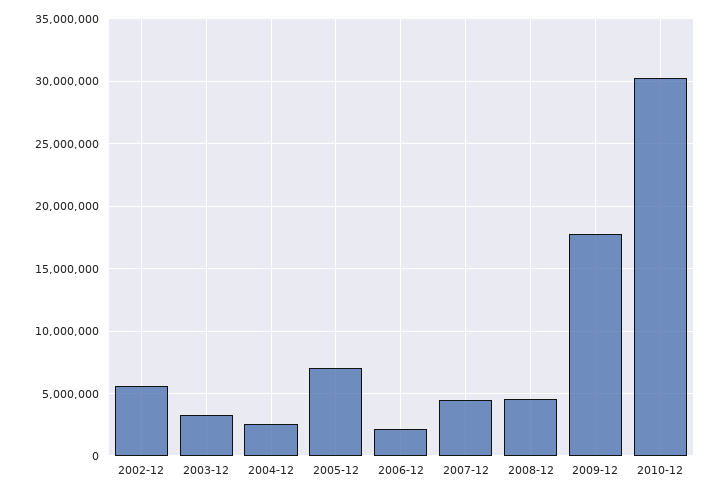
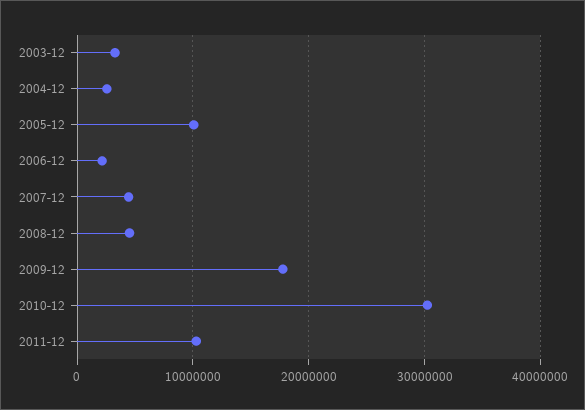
2002-12: 5500000 -> none
2005-12: 7000000 -> 10000000
2011-12: none -> 10000000

